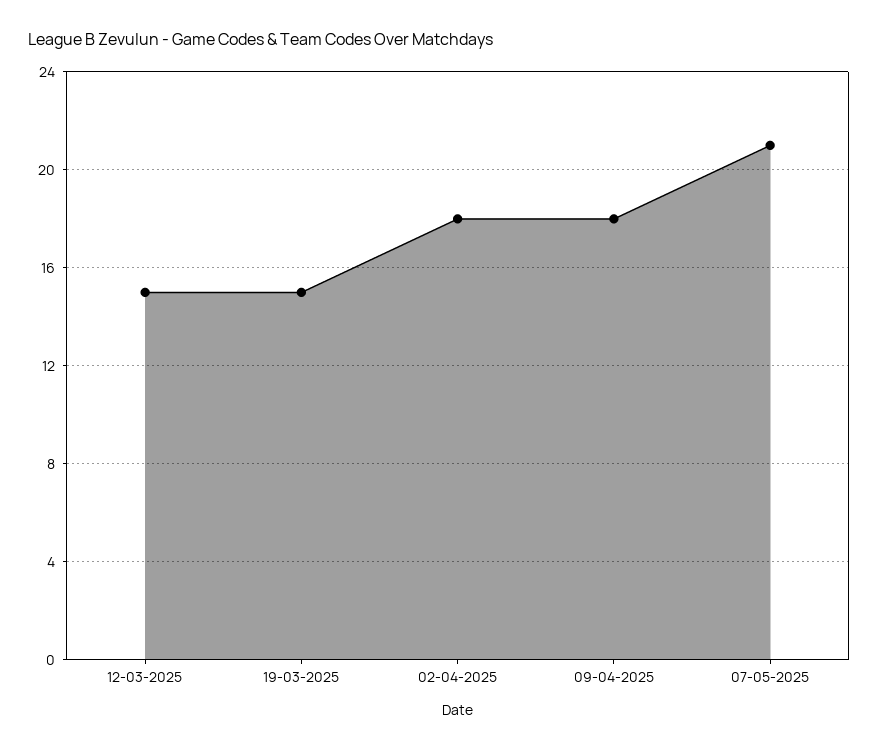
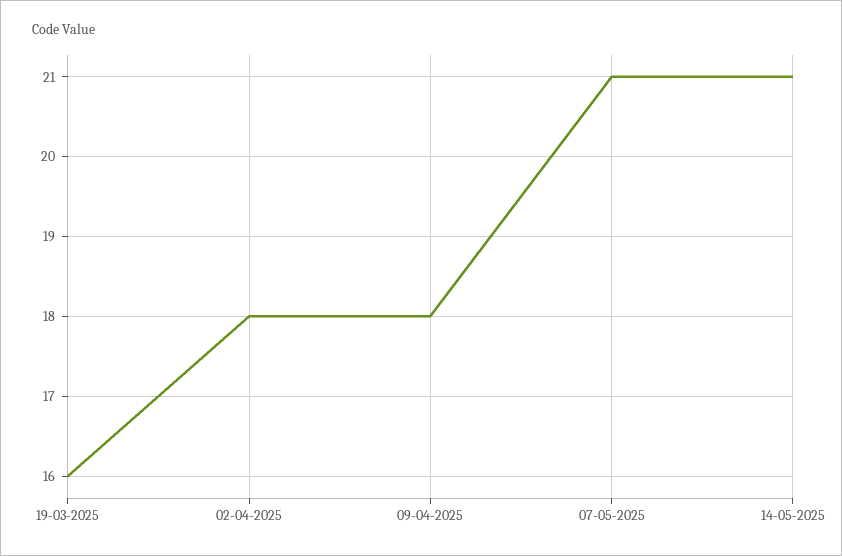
12-03-2025: 15 -> none
19-03-2025: 15 -> 16
14-05-2025: none -> 21

